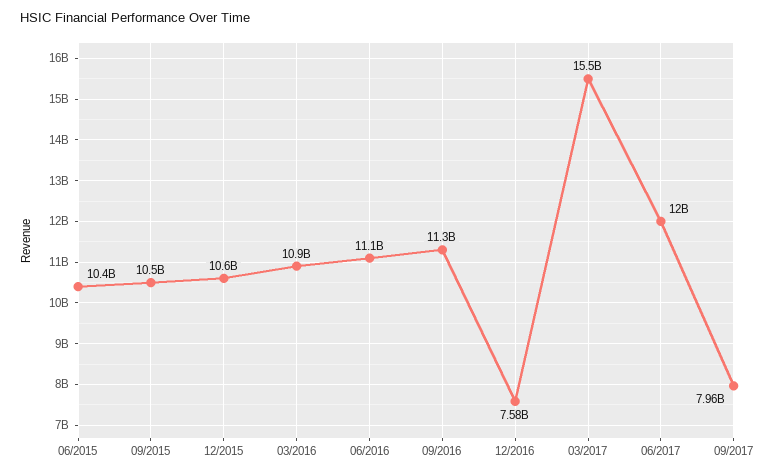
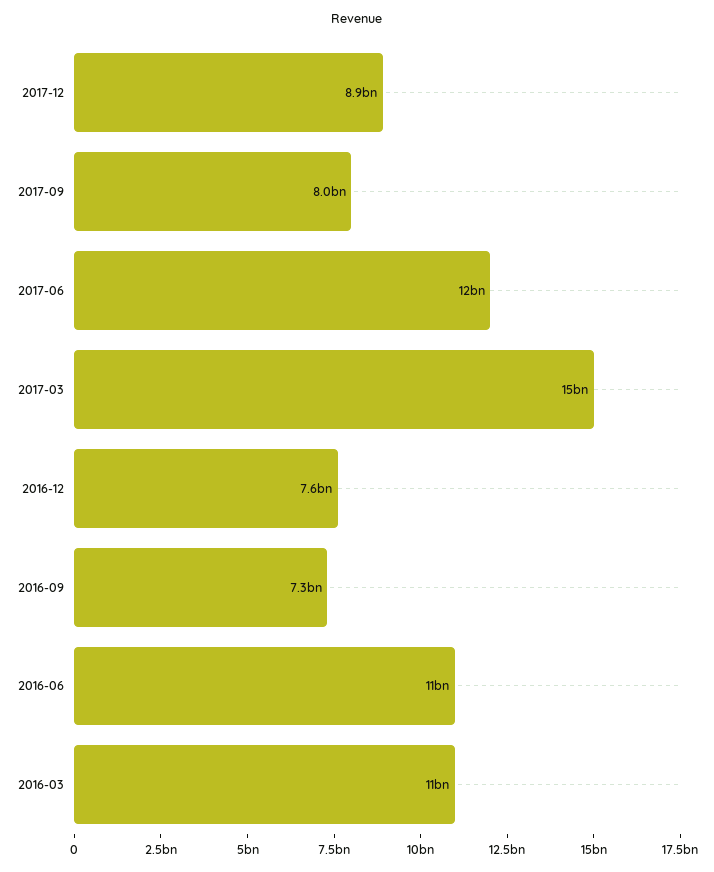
06/2015: 10400000000 -> none
09/2015: 10500000000 -> none
12/2015: 10600000000 -> none
09/2016: 11300000000 -> 7300000000
2017-12: none -> 8900000000

